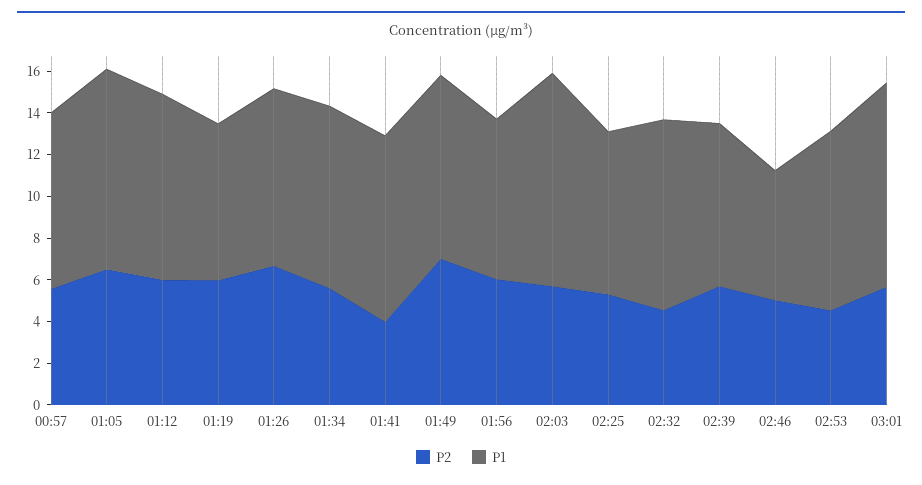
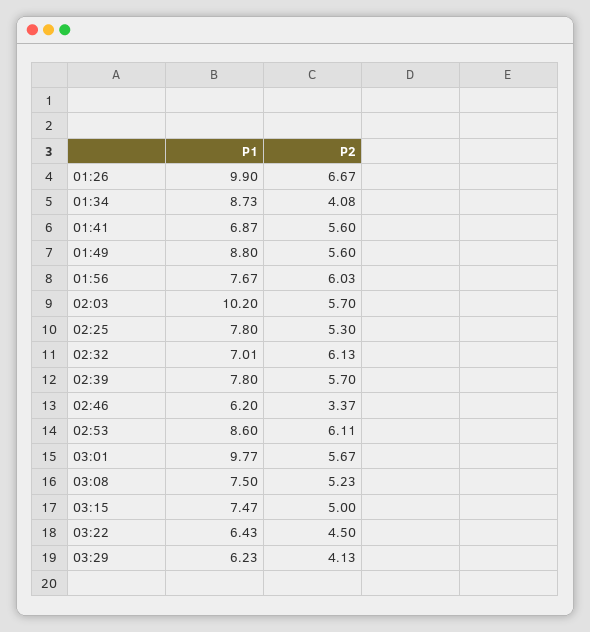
P2, 00:57: 5.5 -> none
P1, 00:57: 8.5 -> none
P2, 01:05: 6.5 -> none
P1, 01:05: 9.5 -> none
P2, 01:12: 6 -> none
P1, 01:12: 9 -> none
P2, 01:19: 6 -> none
P1, 01:19: 7.5 -> none
P1, 01:26: 8.5 -> 9.9
P2, 01:34: 5.5 -> 4.08
P2, 01:41: 4 -> 5.6
P1, 01:41: 9 -> 6.87
P2, 01:49: 7 -> 5.6
P2, 02:32: 4.5 -> 6.13
P1, 02:32: 9 -> 7.01
P2, 02:46: 5 -> 3.37
P2, 02:53: 4.5 -> 6.11
P1, 03:08: none -> 7.5
P2, 03:08: none -> 5.23
P1, 03:15: none -> 7.47
P2, 03:15: none -> 5
P1, 03:22: none -> 6.43
P2, 03:22: none -> 4.5
P1, 03:29: none -> 6.23
P2, 03:29: none -> 4.13

